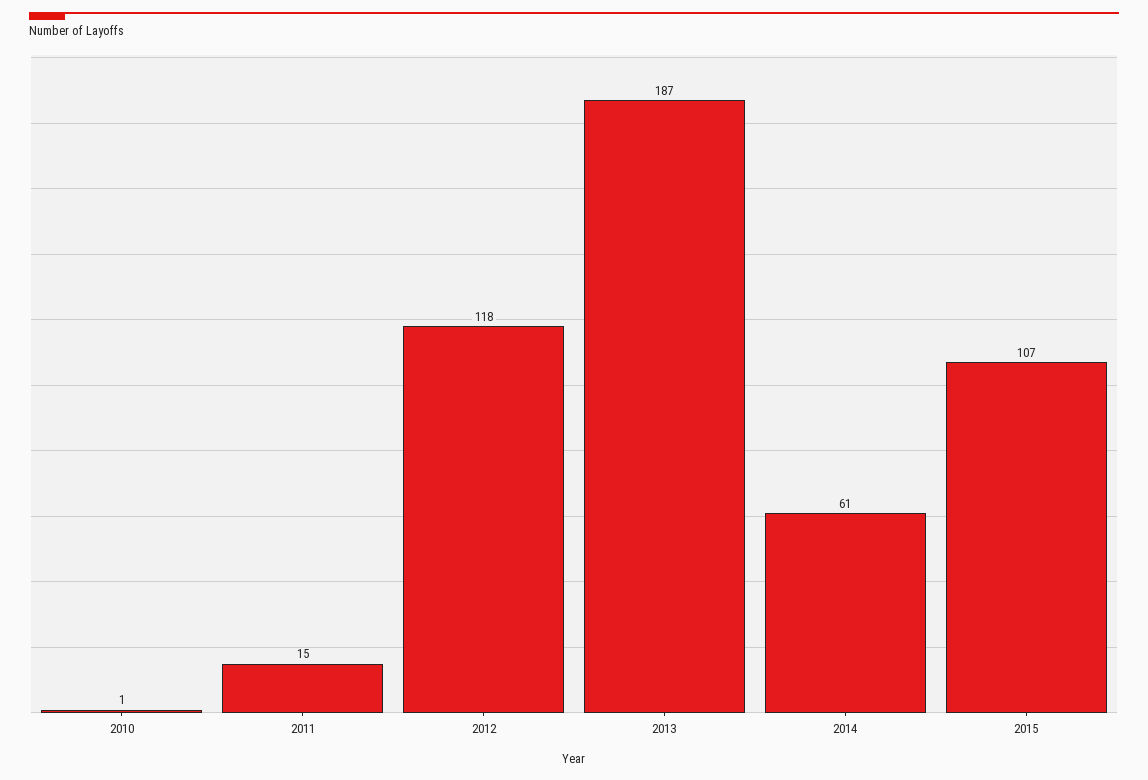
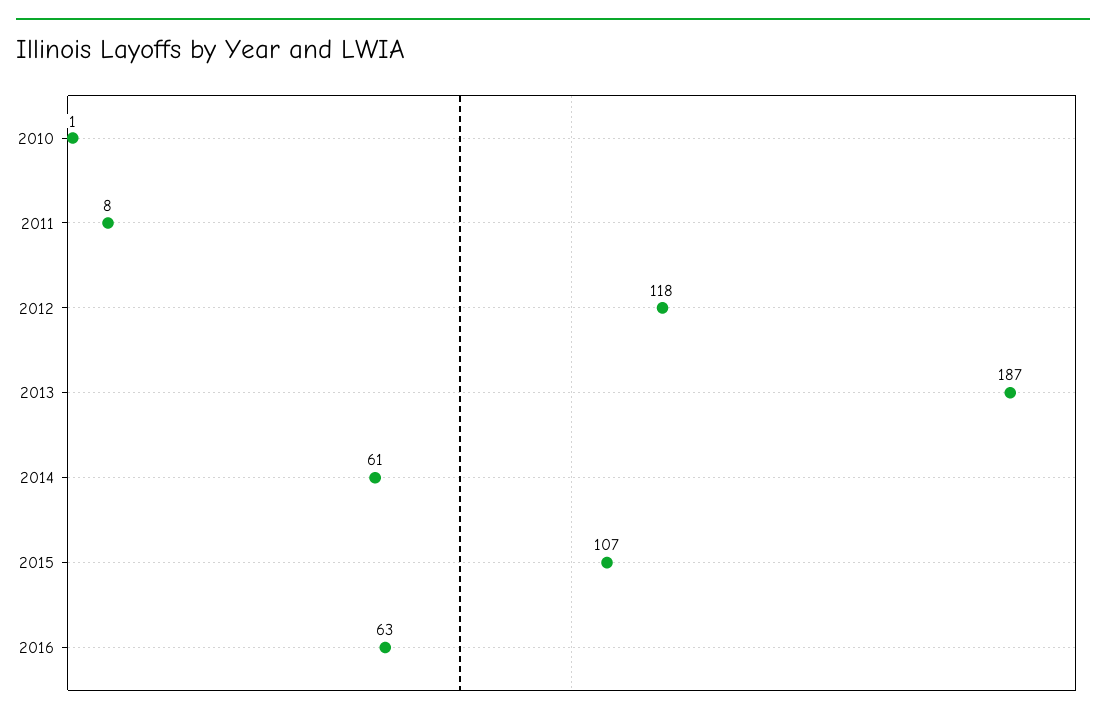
2011: 15 -> 8
2016: none -> 63

